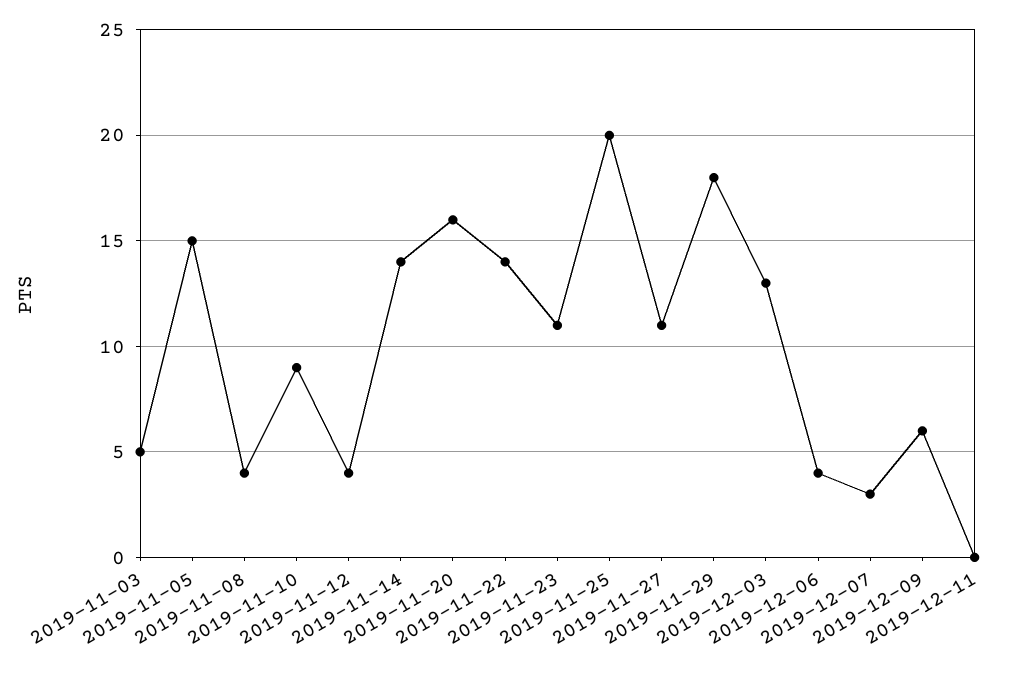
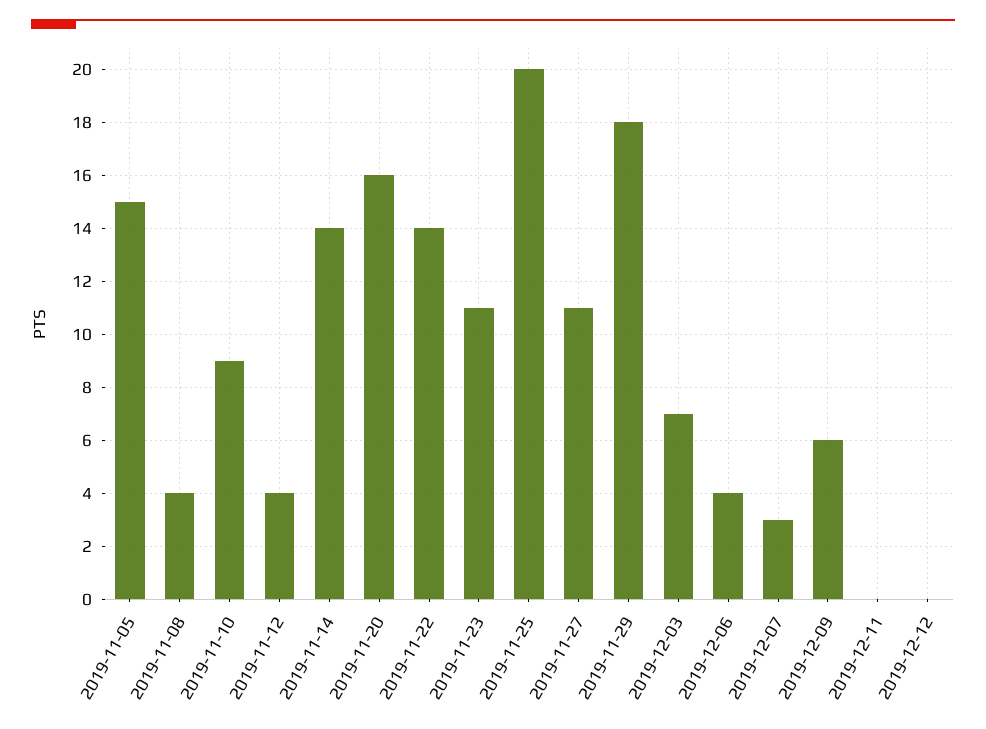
2019-11-03: 5 -> none
2019-12-03: 13 -> 7
2019-12-12: none -> 0

